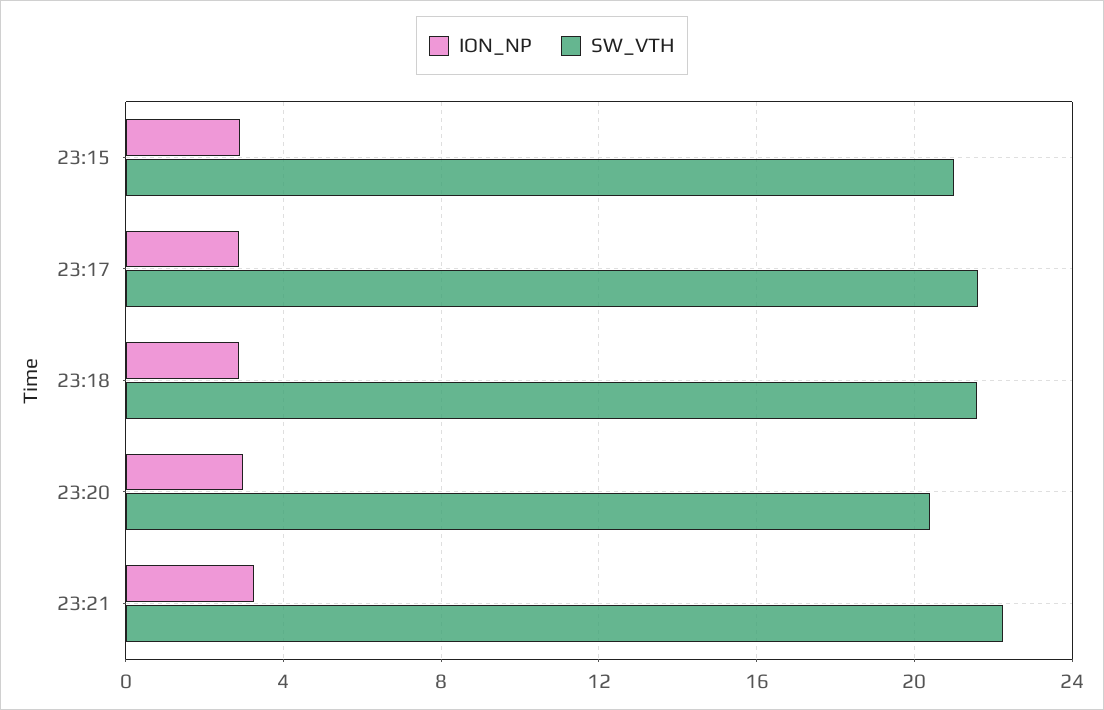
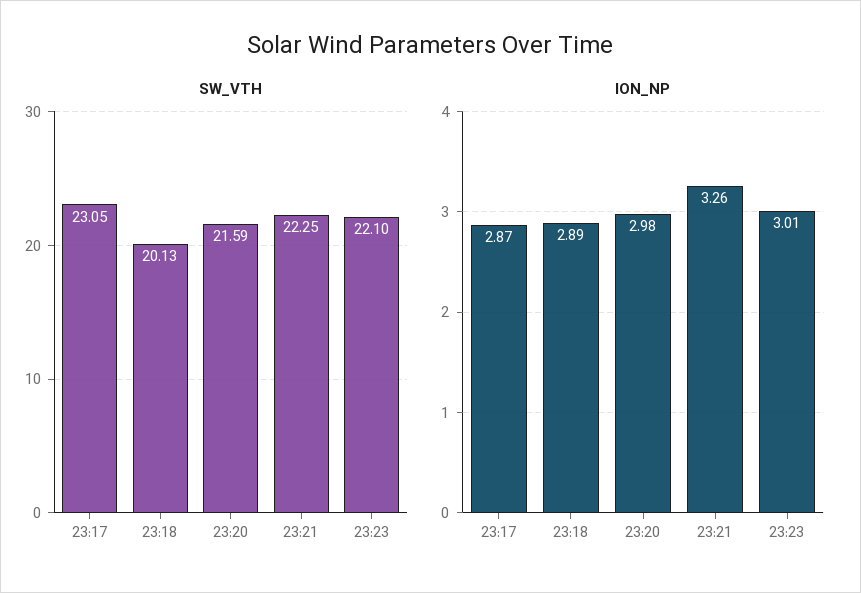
ION_NP, 23:15: 3 -> none
SW_VTH, 23:15: 21 -> none
SW_VTH, 23:17: 21.5 -> 23.05
SW_VTH, 23:18: 21.5 -> 20.13
SW_VTH, 23:20: 20.5 -> 21.59
SW_VTH, 23:23: none -> 22.1
ION_NP, 23:23: none -> 3.01

